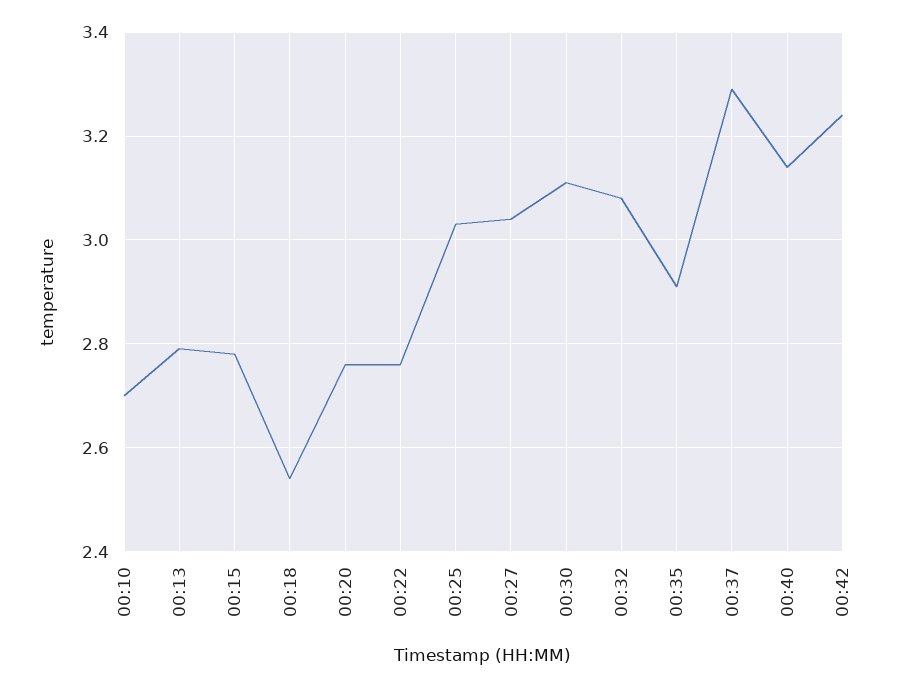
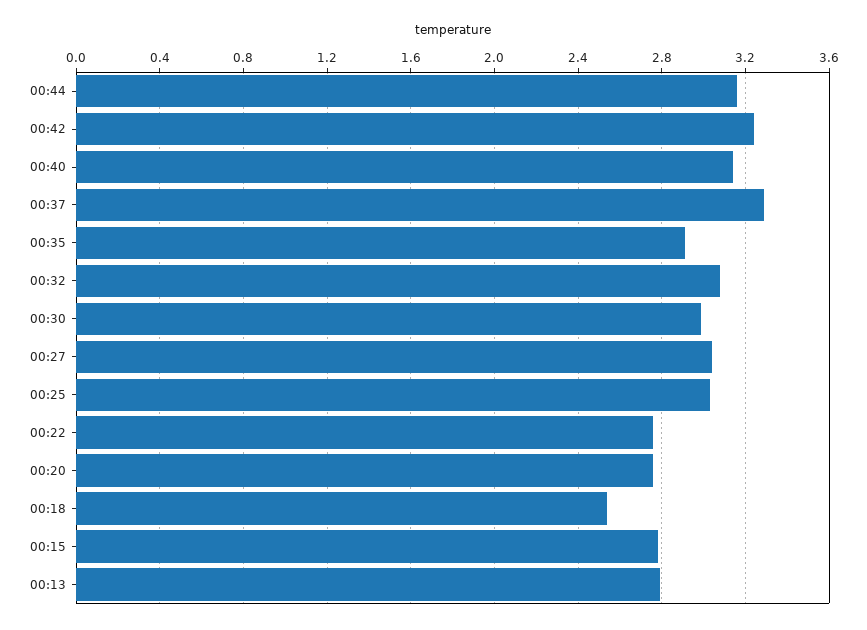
00:10: 2.7 -> none
00:30: 3.1 -> 3
00:44: none -> 3.15

